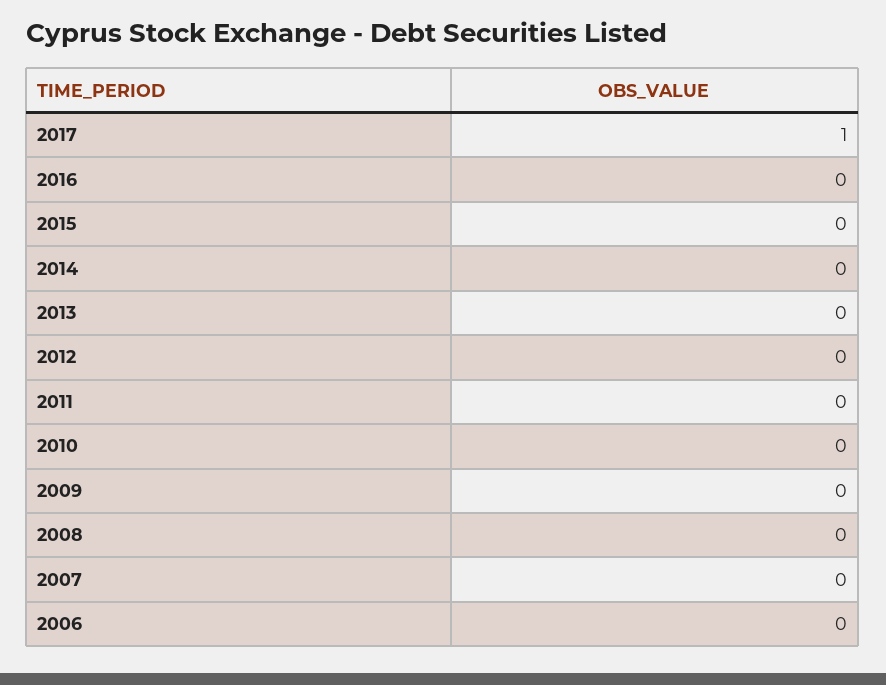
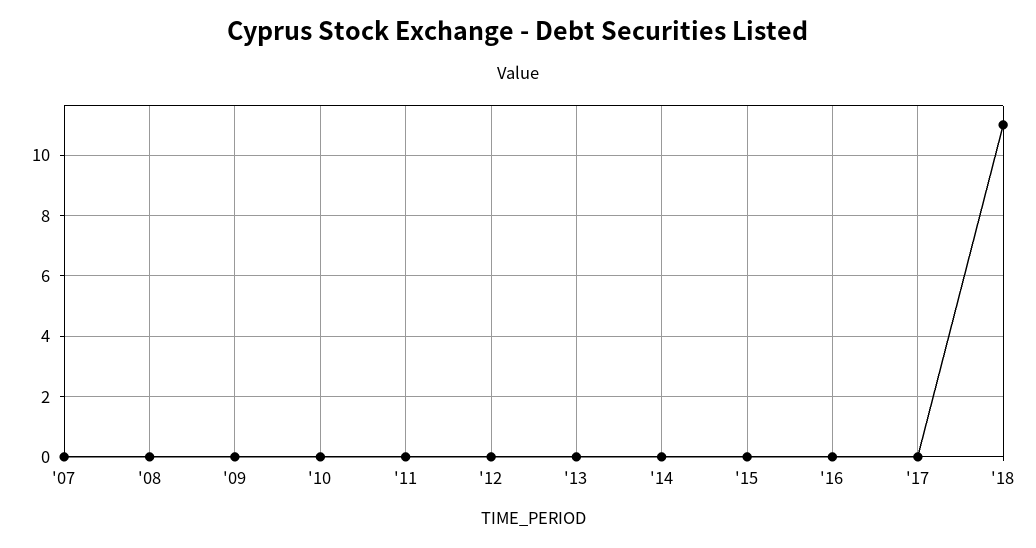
2017: 1 -> 0
2006: 0 -> none
'18: none -> 11

